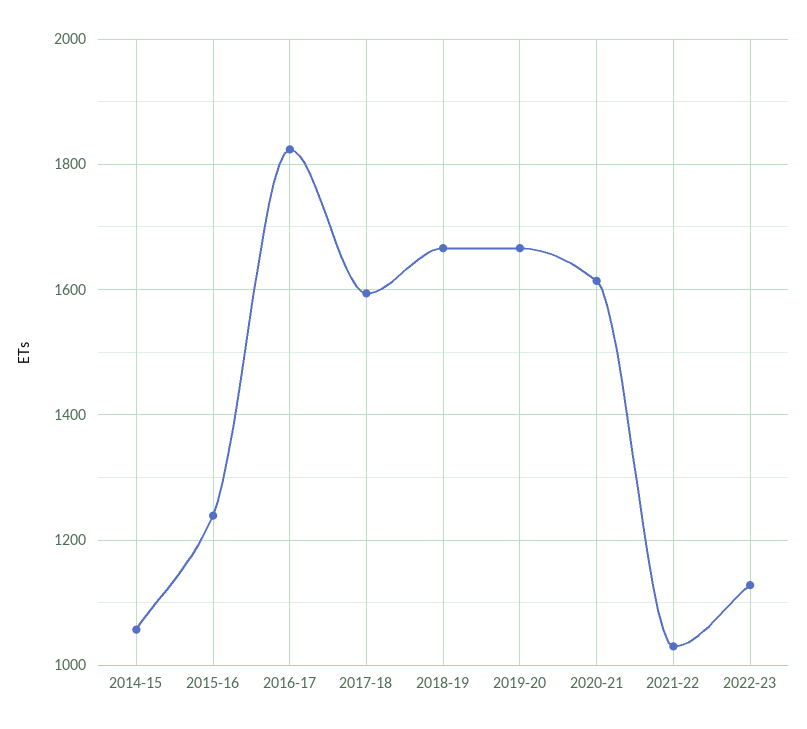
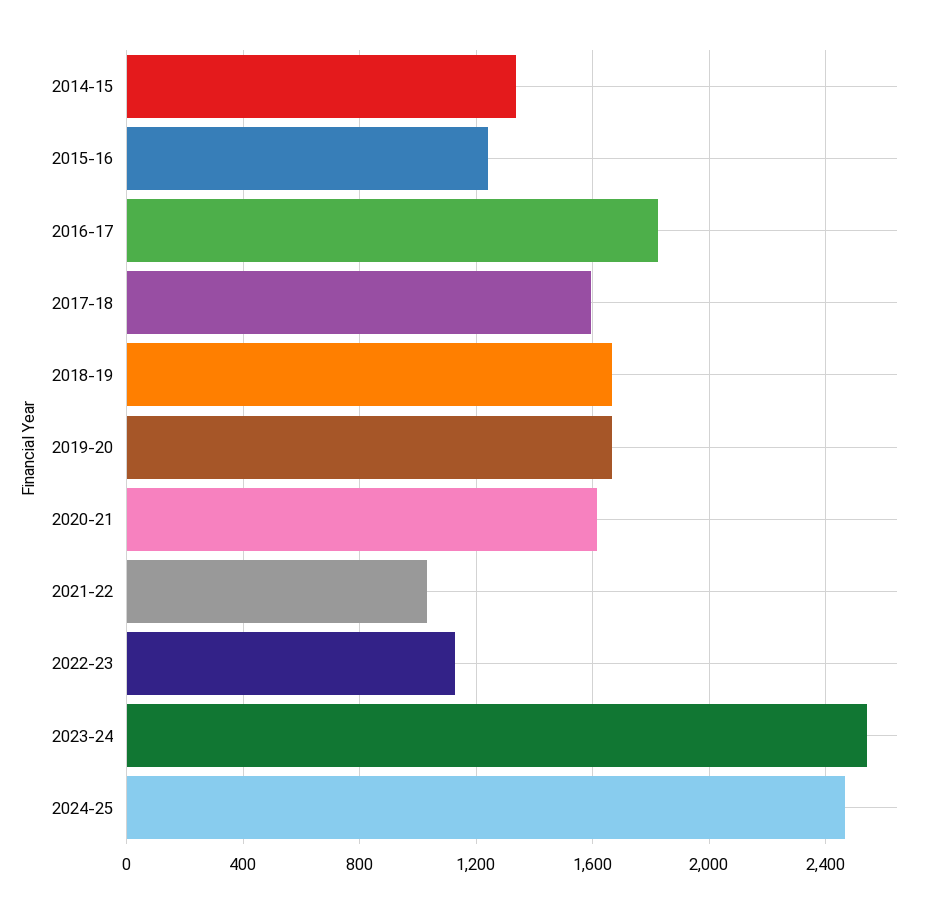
2014-15: 1060 -> 1350
2023-24: none -> 2550
2024-25: none -> 2450

